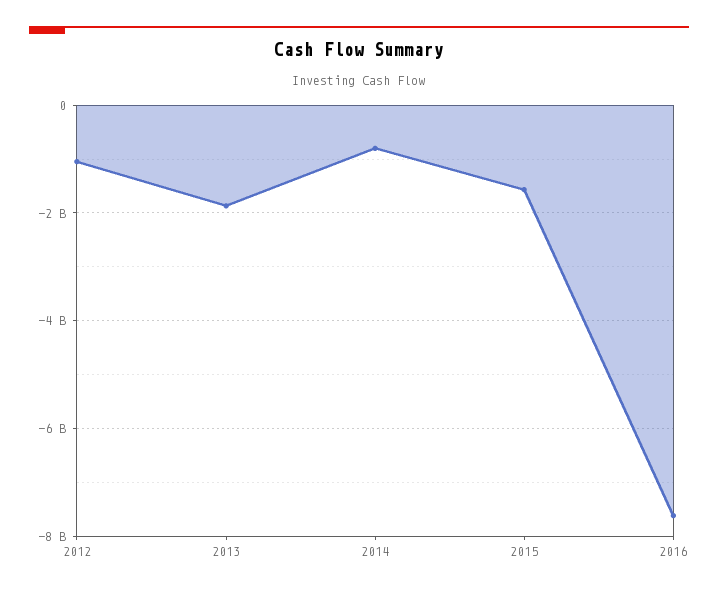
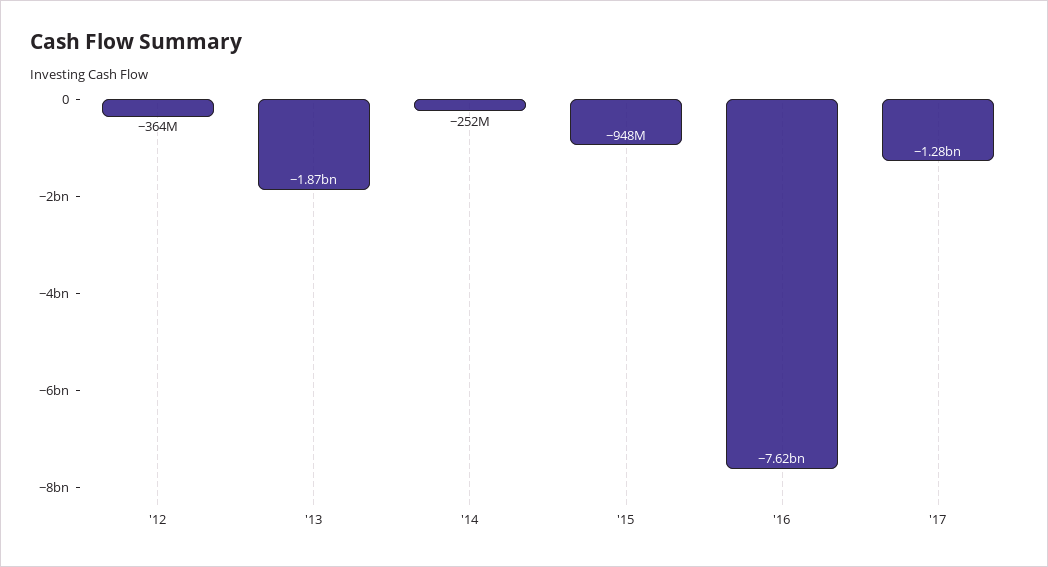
2012: -1000000000 -> -364000000
2014: -800000000 -> -252000000
2015: -1600000000 -> -948000000
'17: none -> -1280000000

